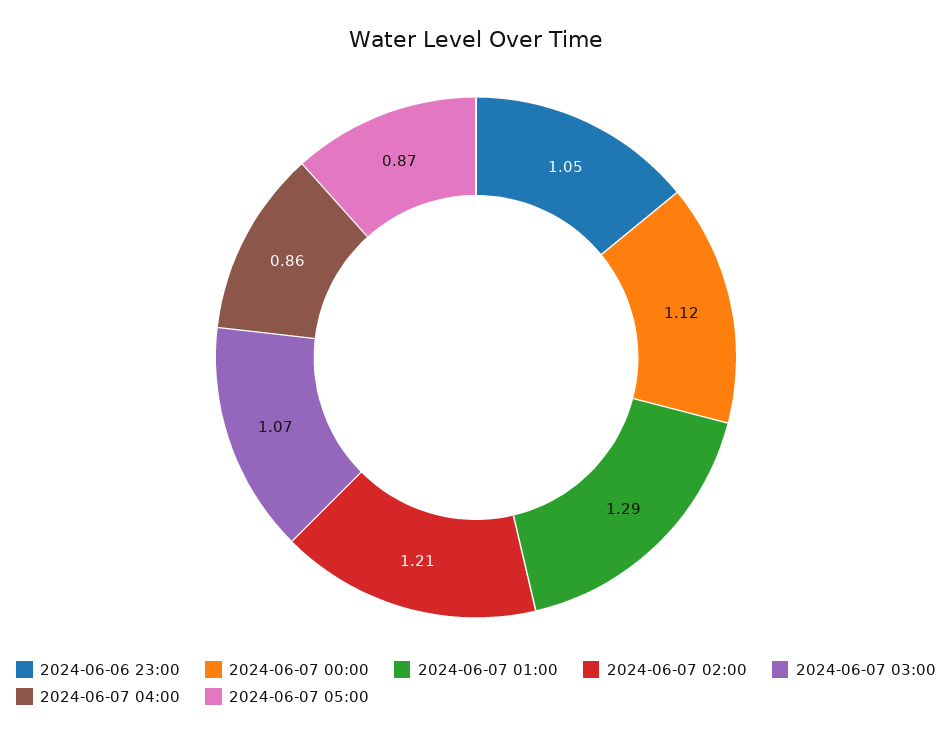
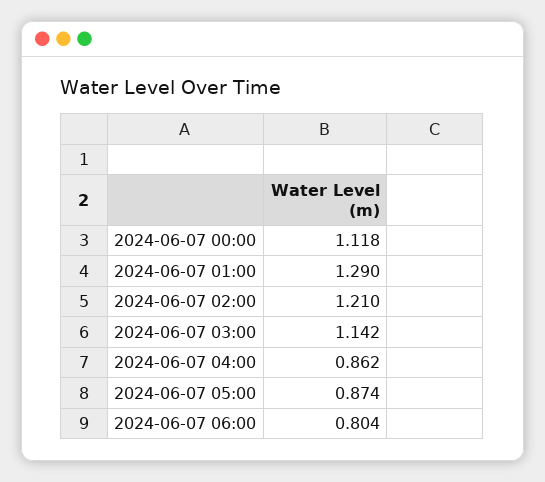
2024-06-06 23:00: 1.05 -> none
2024-06-07 03:00: 1.07 -> 1.142
2024-06-07 06:00: none -> 0.804

